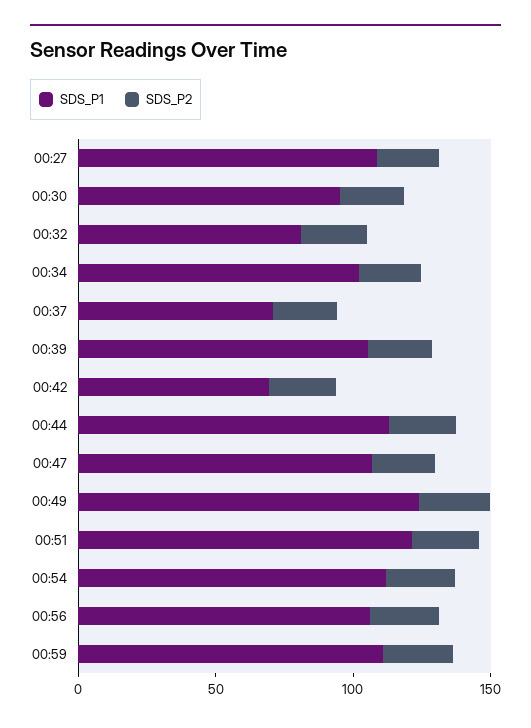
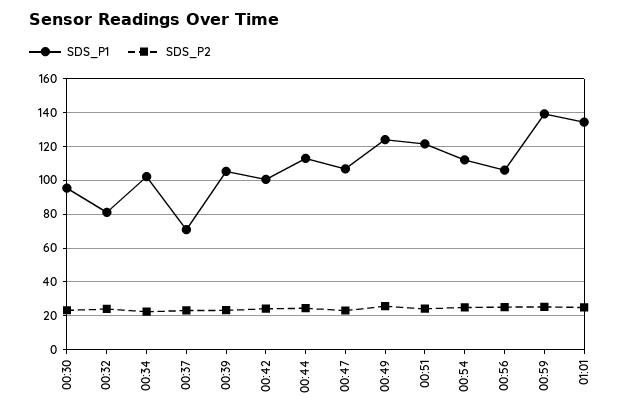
SDS_P1, 00:27: 110 -> none
SDS_P2, 00:27: 20 -> none
SDS_P1, 00:42: 70 -> 100
SDS_P1, 00:59: 110 -> 140
SDS_P1, 01:01: none -> 135
SDS_P2, 01:01: none -> 25

